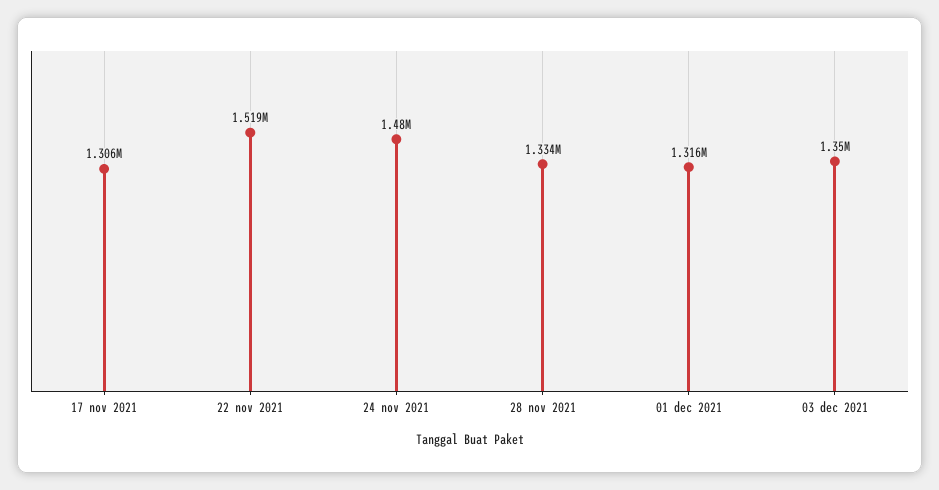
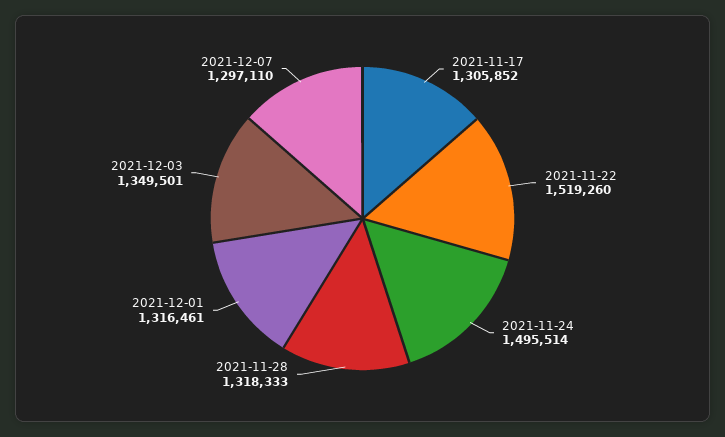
24 nov 2021: 1480000 -> 1495514
28 nov 2021: 1334000 -> 1318333
2021-12-07: none -> 1297110

